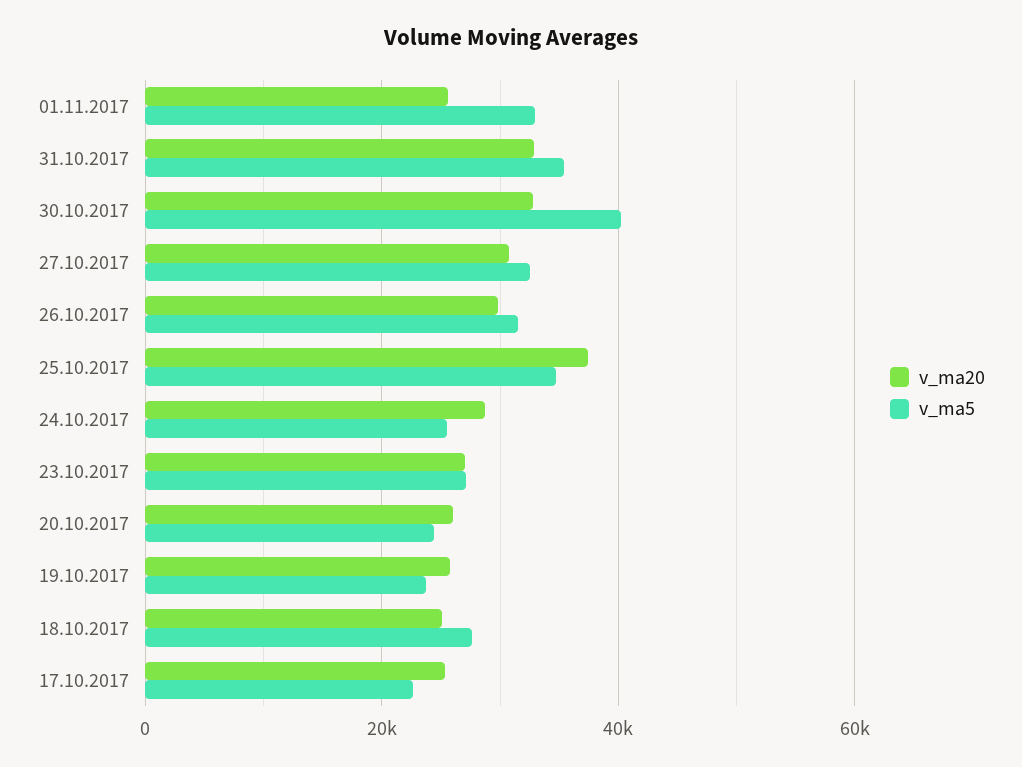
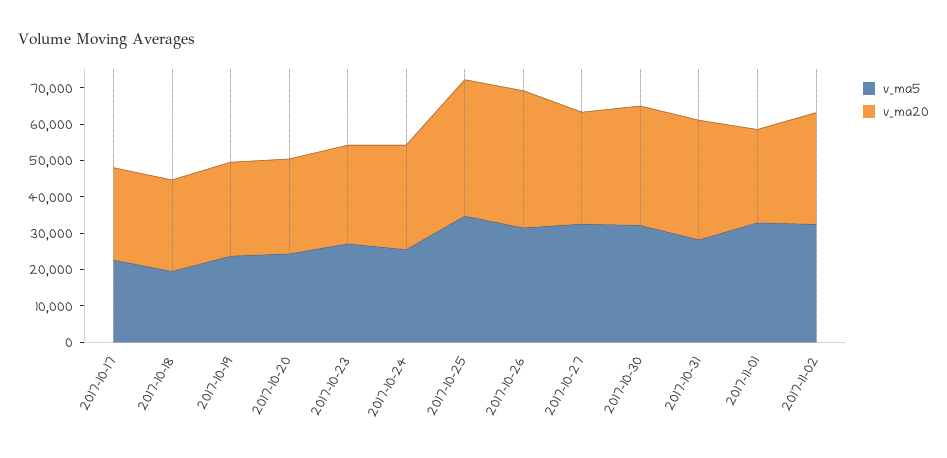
v_ma5, 31.10.2017: 36000 -> 27500
v_ma5, 30.10.2017: 40000 -> 32500
v_ma20, 26.10.2017: 30000 -> 37500
v_ma5, 18.10.2017: 28000 -> 20000
v_ma5, 2017-11-02: none -> 32500
v_ma20, 2017-11-02: none -> 30000

